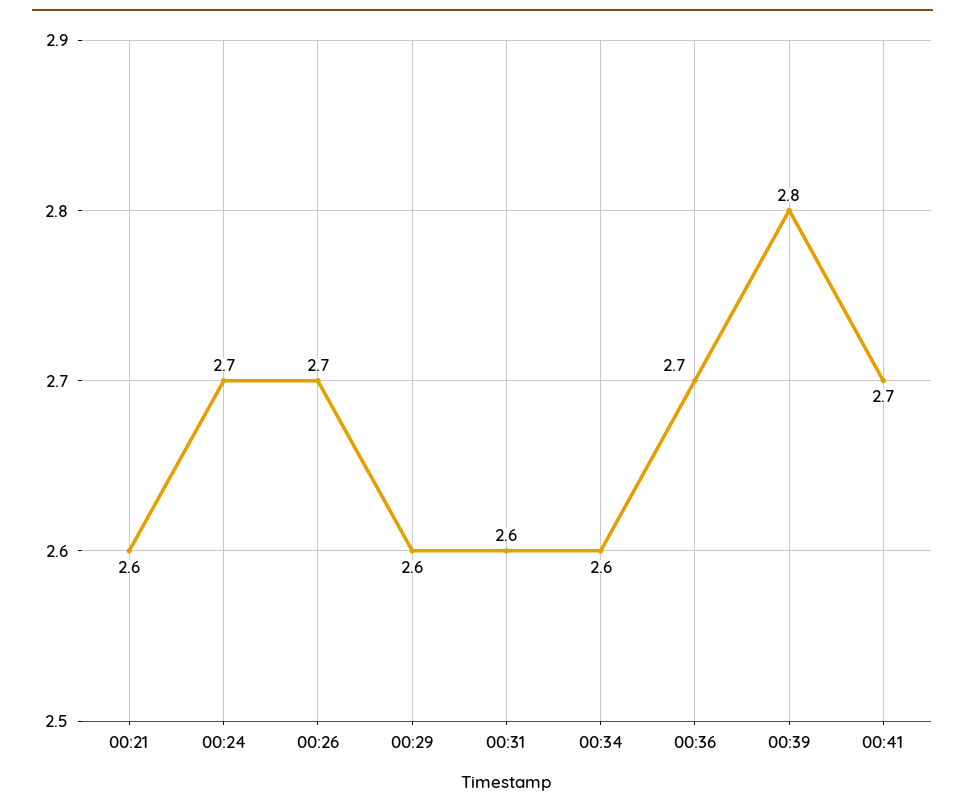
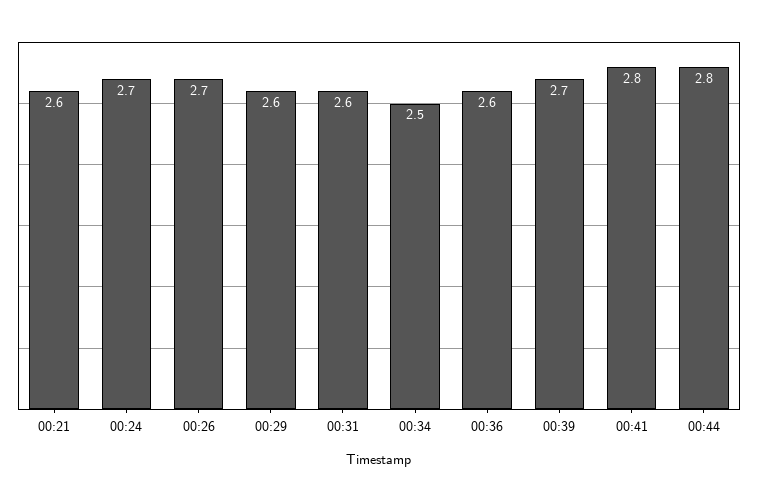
00:34: 2.6 -> 2.5
00:36: 2.7 -> 2.6
00:39: 2.8 -> 2.7
00:41: 2.7 -> 2.8
00:44: none -> 2.8

